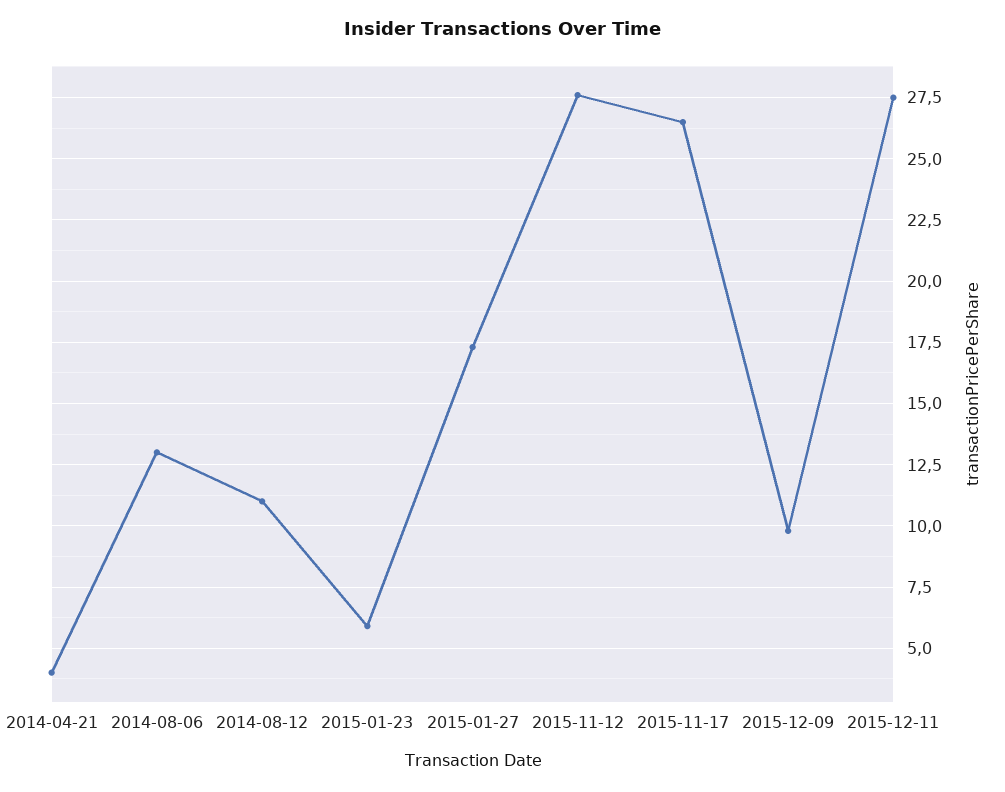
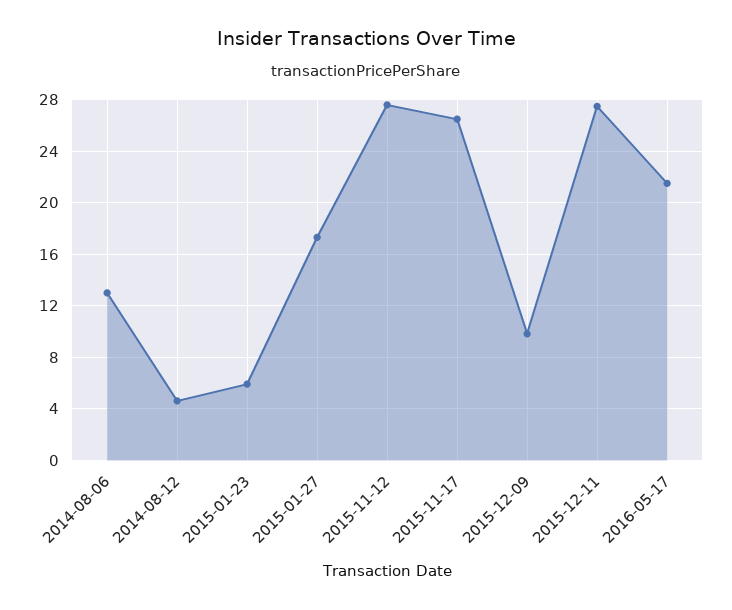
2014-04-21: 4 -> none
2014-08-12: 11 -> 4.5
2016-05-17: none -> 21.5

